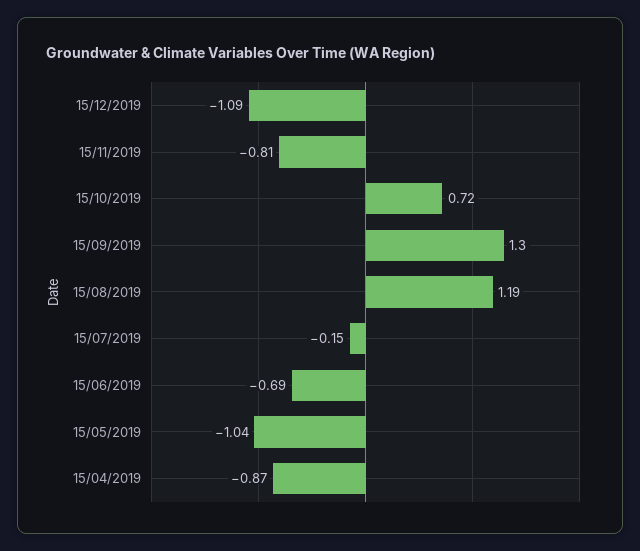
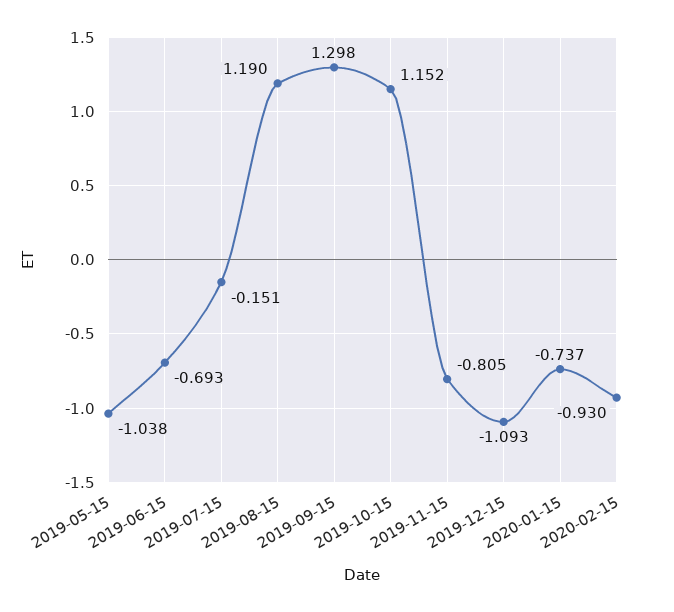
15/10/2019: 0.72 -> 1.152
15/04/2019: -0.87 -> none
2020-01-15: none -> -0.737
2020-02-15: none -> -0.93

